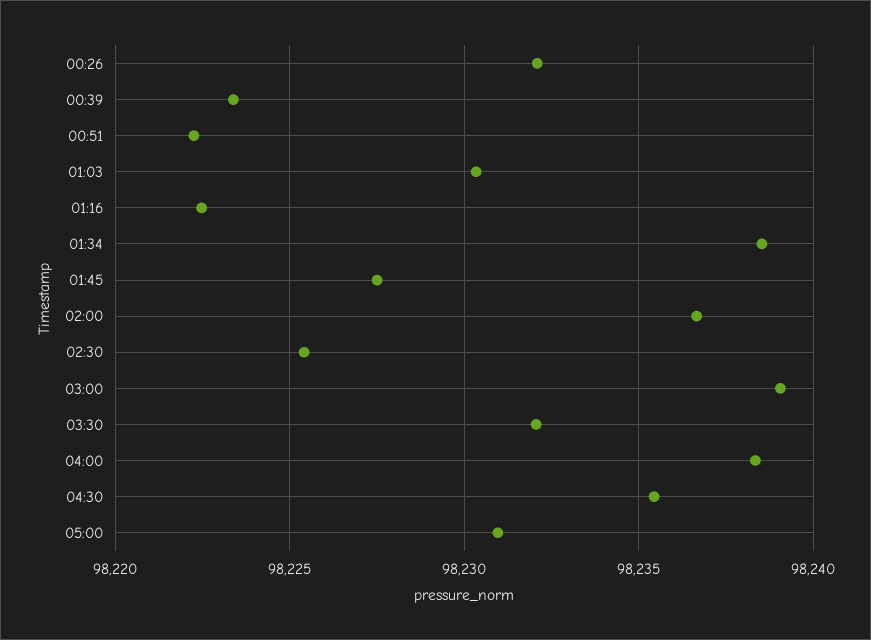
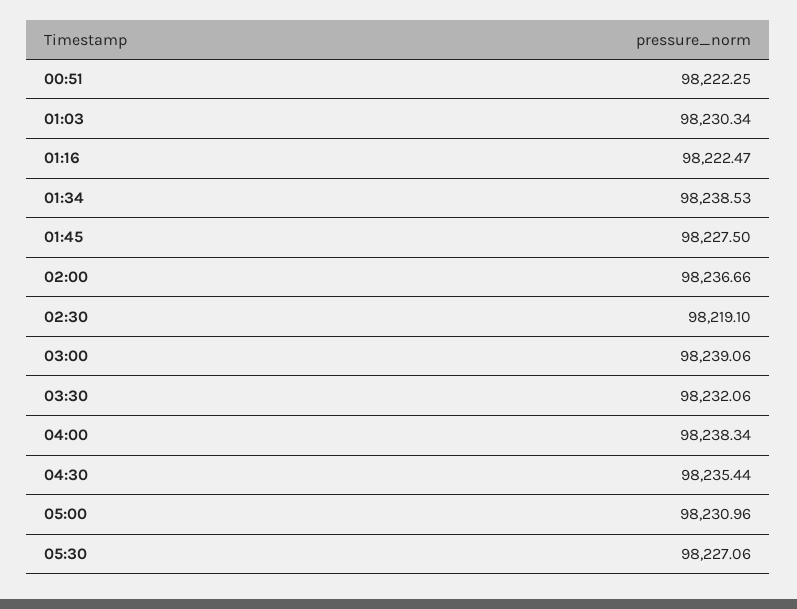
00:26: 98232 -> none
00:39: 98223.5 -> none
02:30: 98225.5 -> 98219.1
05:30: none -> 98227.06

